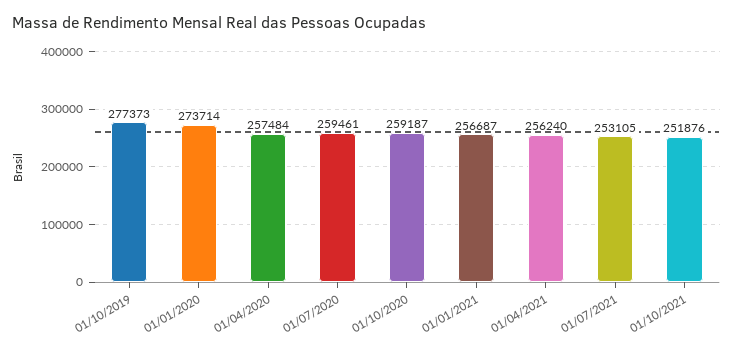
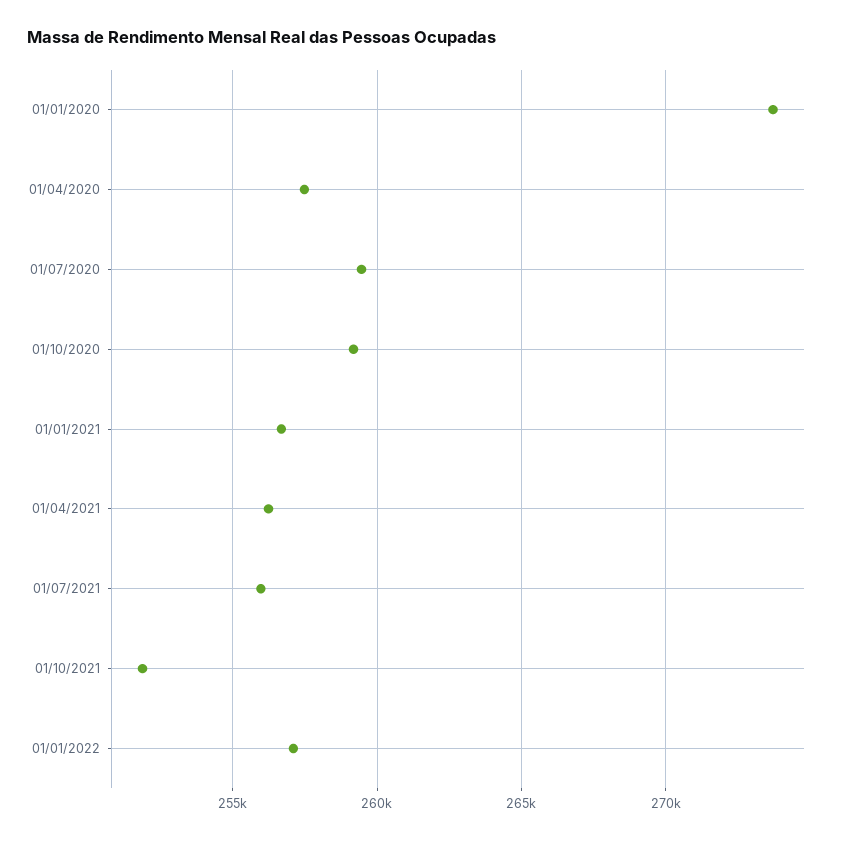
01/10/2019: 277373 -> none
01/07/2021: 253105 -> 256000
01/01/2022: none -> 257000

